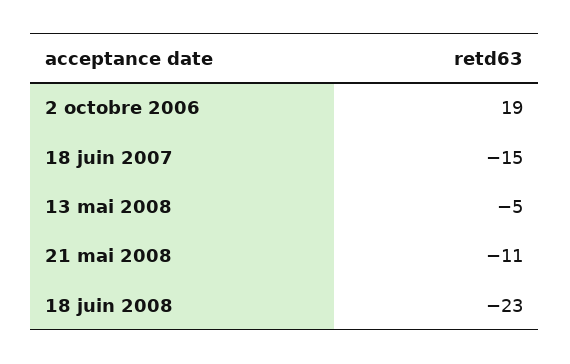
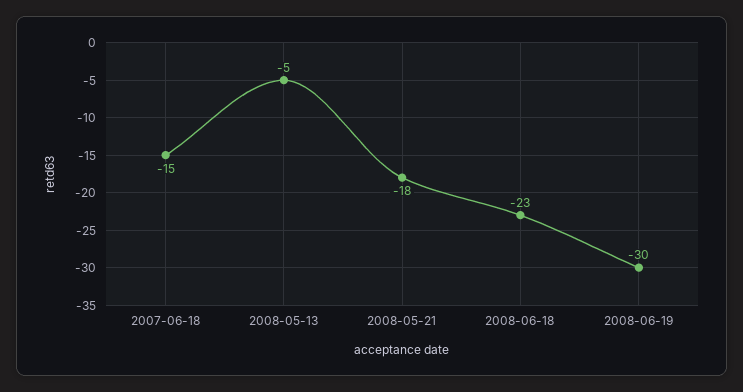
2 octobre 2006: 19 -> none
21 mai 2008: -11 -> -18
2008-06-19: none -> -30

